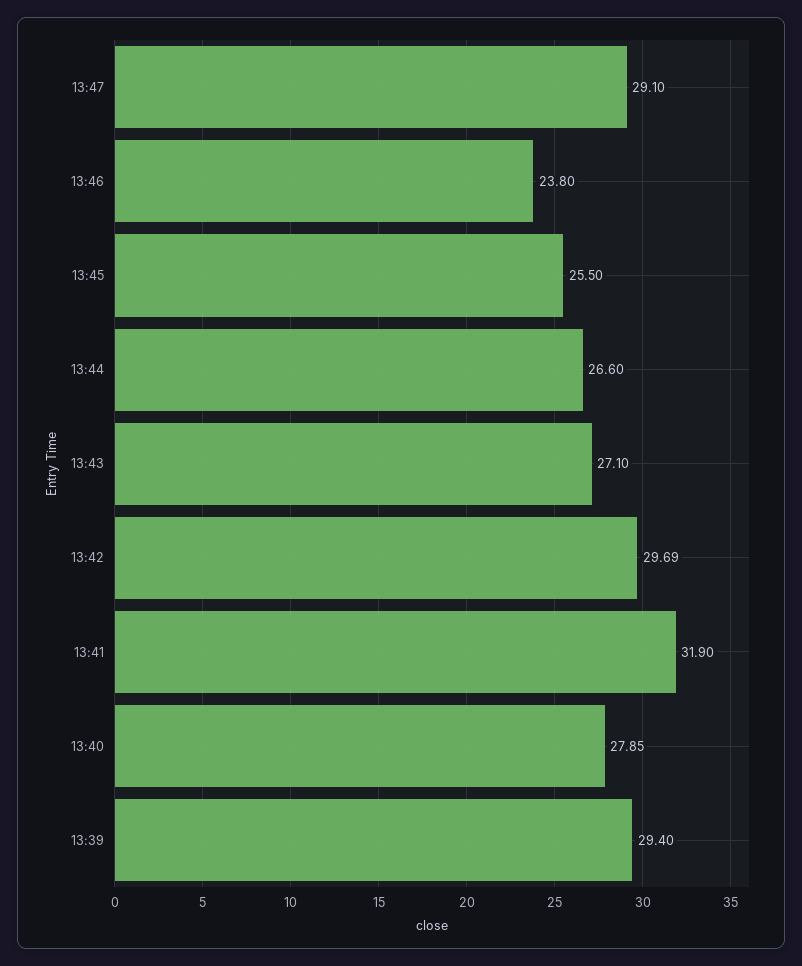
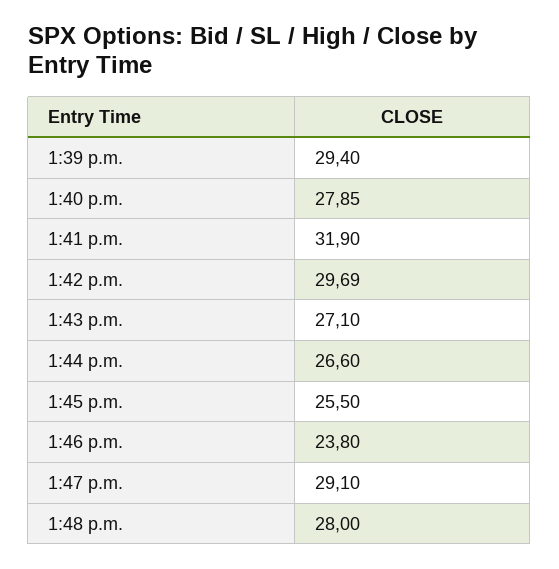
1:48 p.m.: none -> 28

